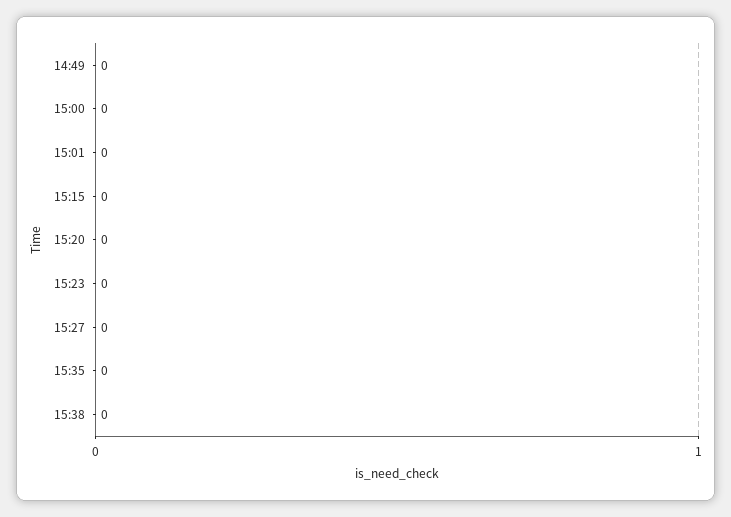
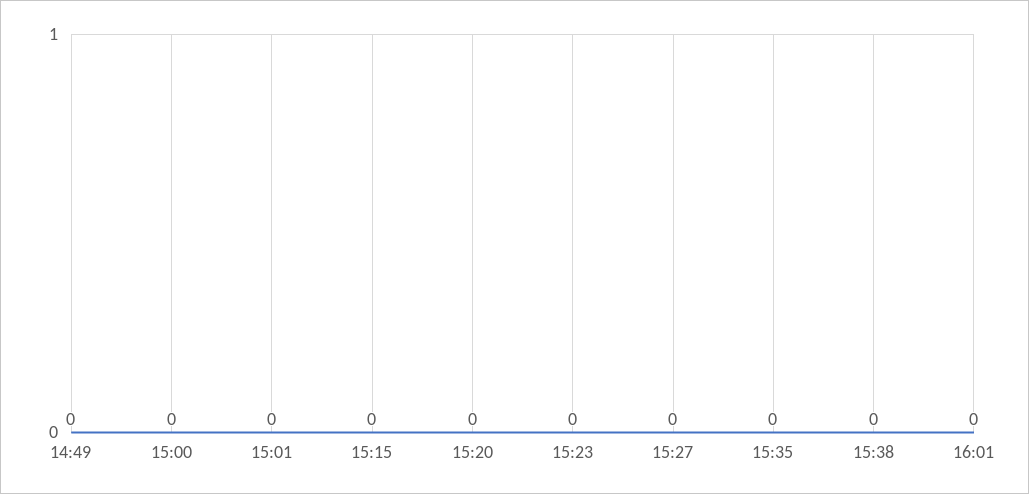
16:01: none -> 0

